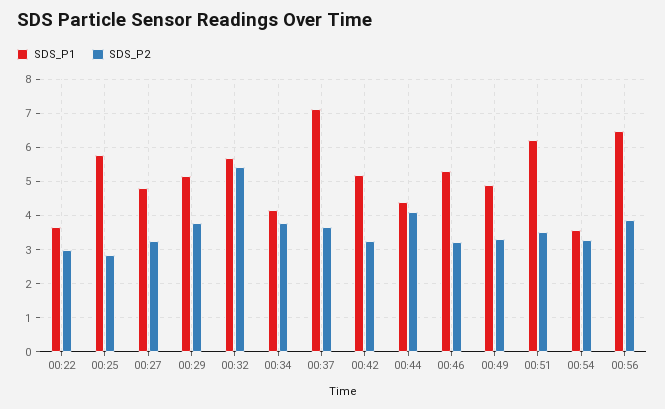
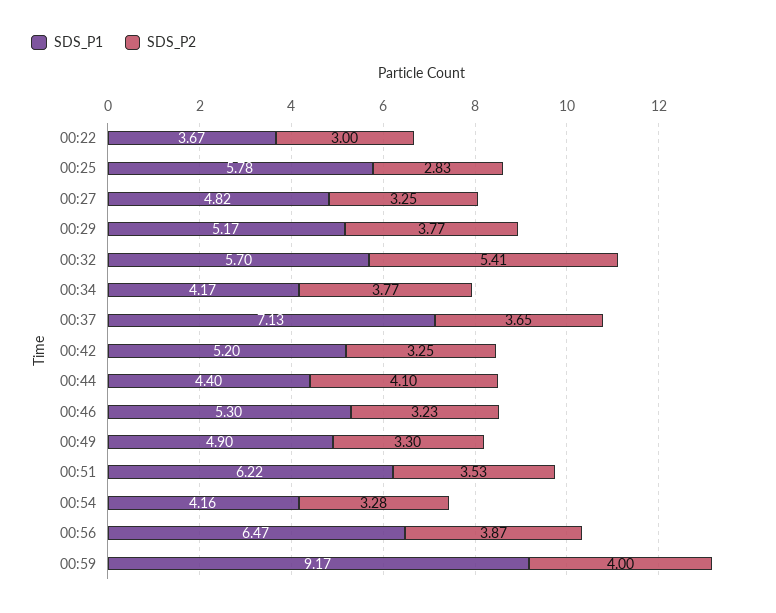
SDS_P1, 00:54: 3.6 -> 4.16
SDS_P1, 00:59: none -> 9.17
SDS_P2, 00:59: none -> 4

